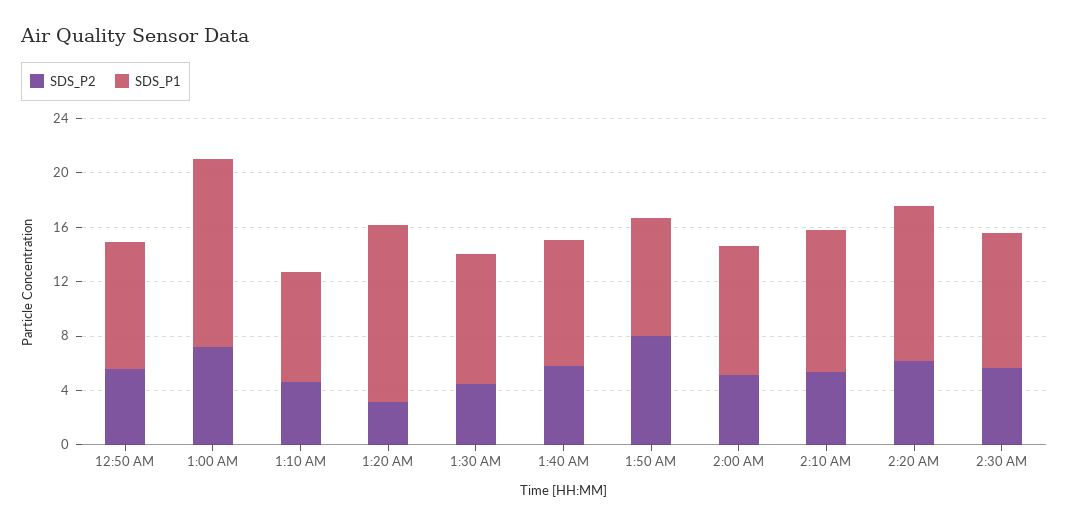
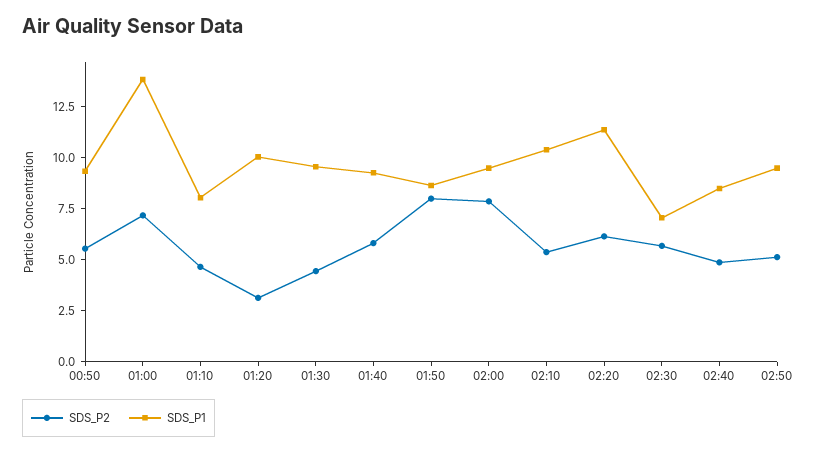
SDS_P1, 1:20 AM: 13 -> 10
SDS_P2, 2:00 AM: 5 -> 8
SDS_P1, 2:30 AM: 10 -> 7
SDS_P2, 02:40: none -> 5
SDS_P1, 02:40: none -> 8.5
SDS_P2, 02:50: none -> 5
SDS_P1, 02:50: none -> 9.5

